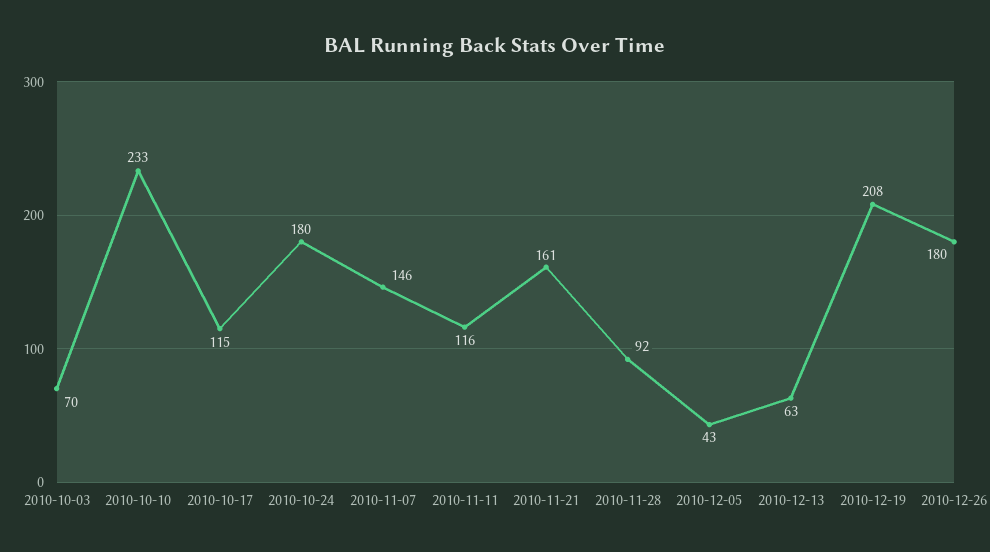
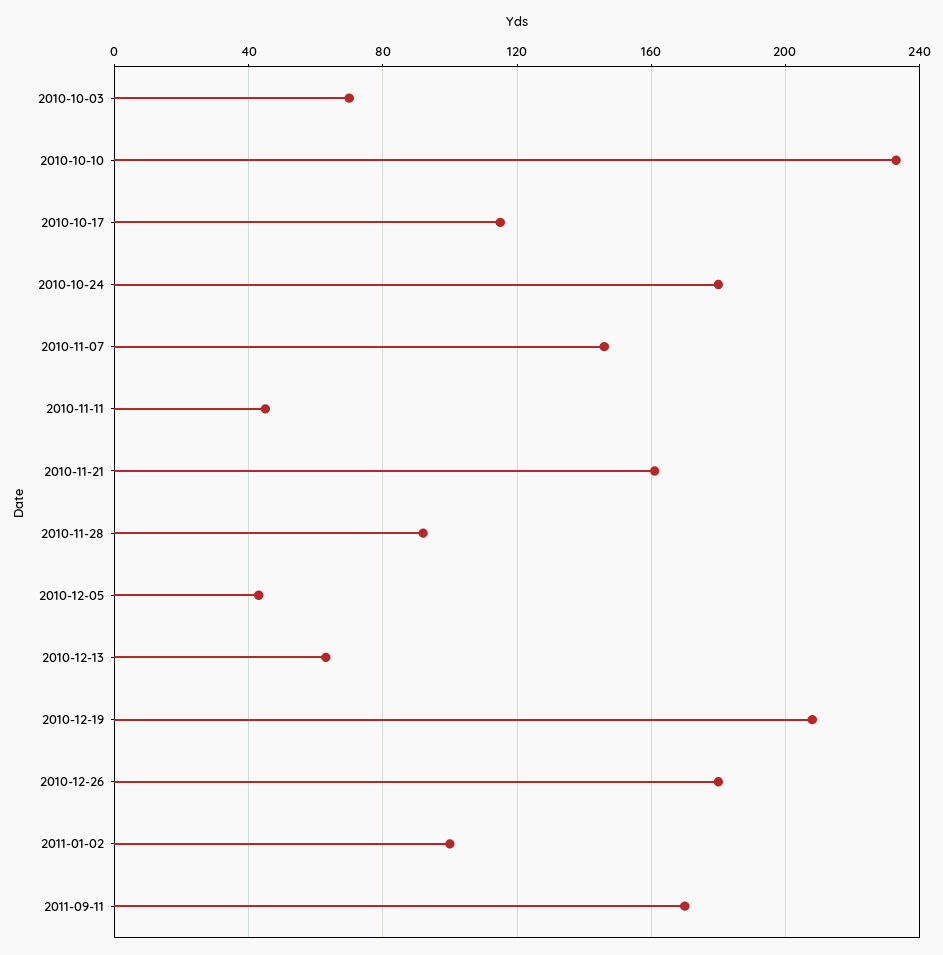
2010-11-11: 116 -> 45
2011-01-02: none -> 100
2011-09-11: none -> 170

